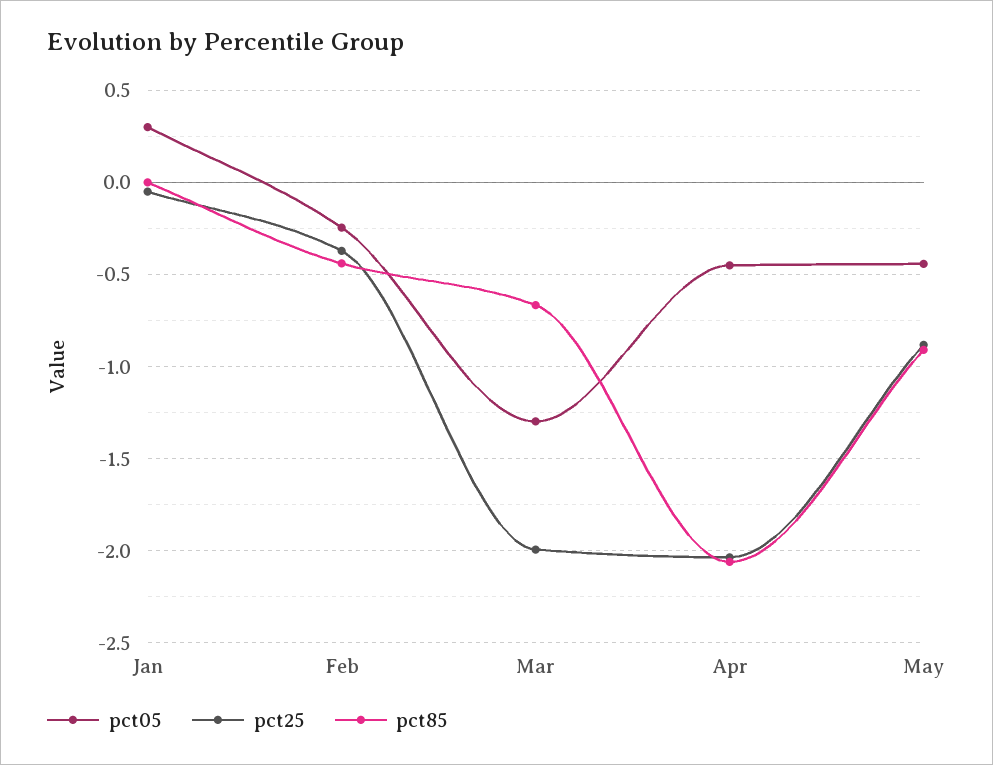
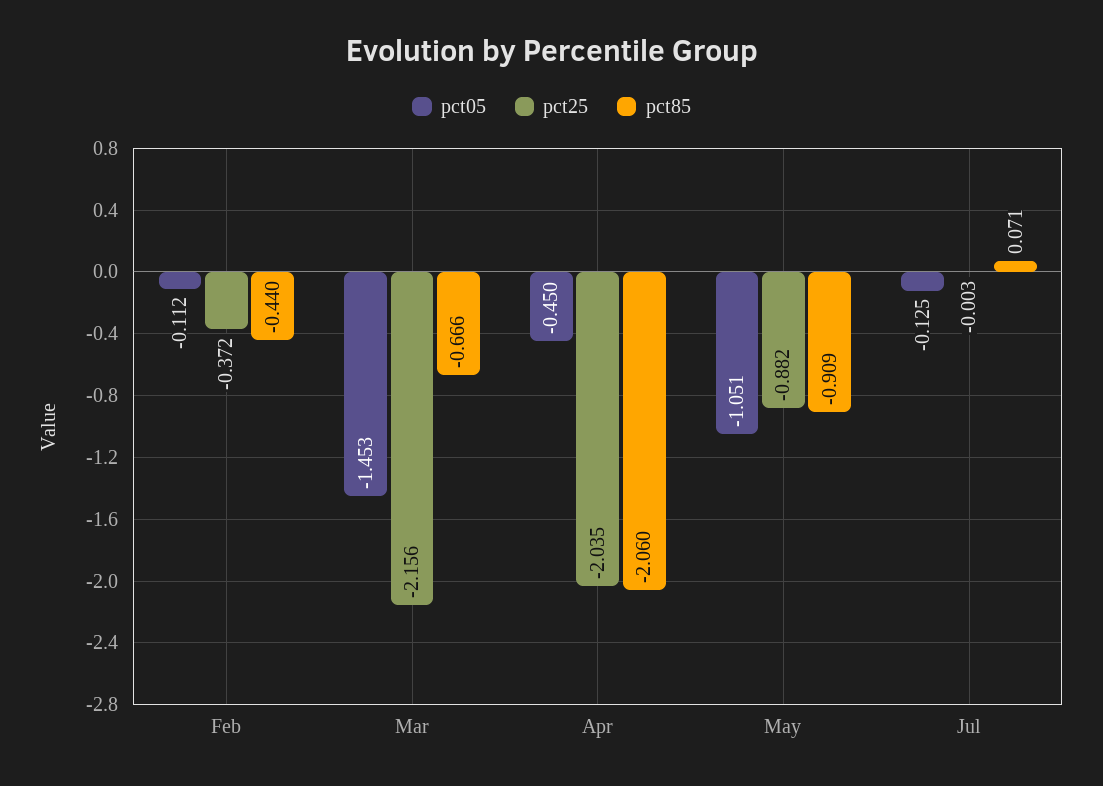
pct05, Jan: 0.3 -> none
pct25, Jan: -0.05 -> none
pct85, Jan: 0 -> none
pct05, Feb: -0.25 -> -0.112
pct05, Mar: -1.3 -> -1.453
pct25, Mar: -2 -> -2.156
pct05, May: -0.45 -> -1.051
pct05, Jul: none -> -0.125
pct25, Jul: none -> -0.003
pct85, Jul: none -> 0.071

